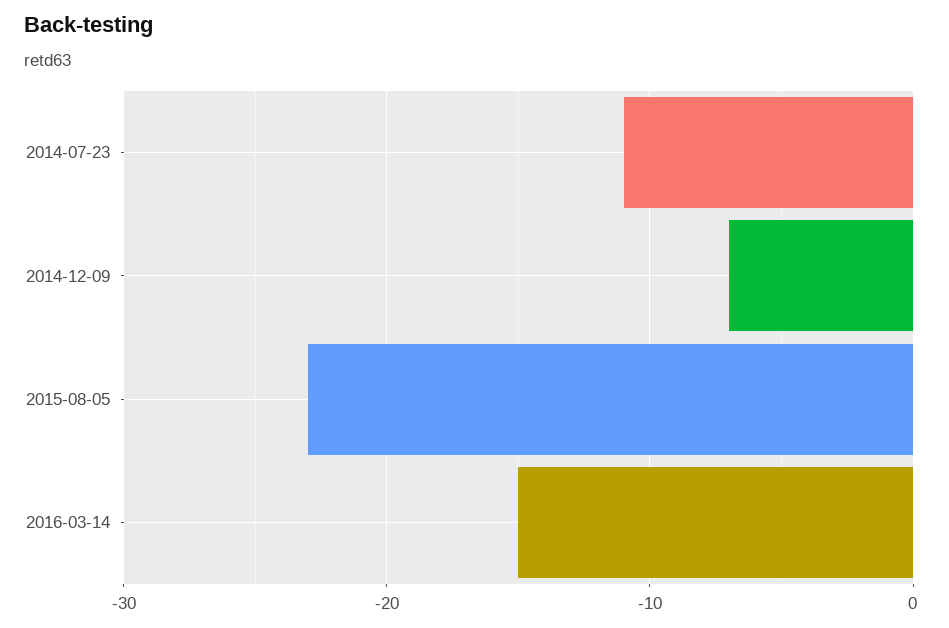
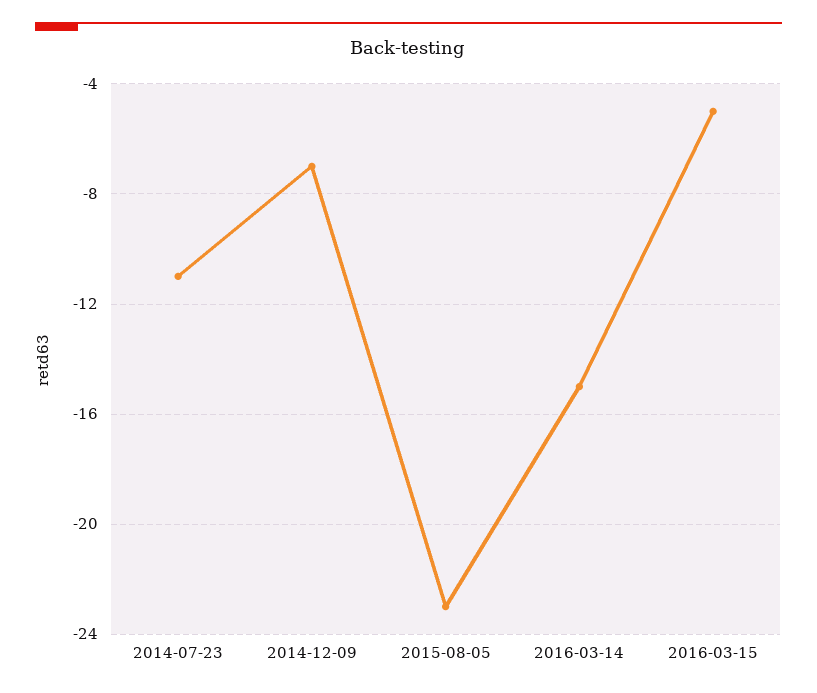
2016-03-15: none -> -5

